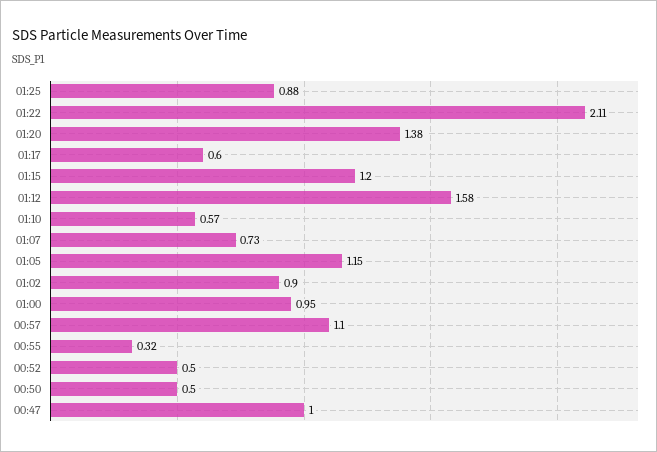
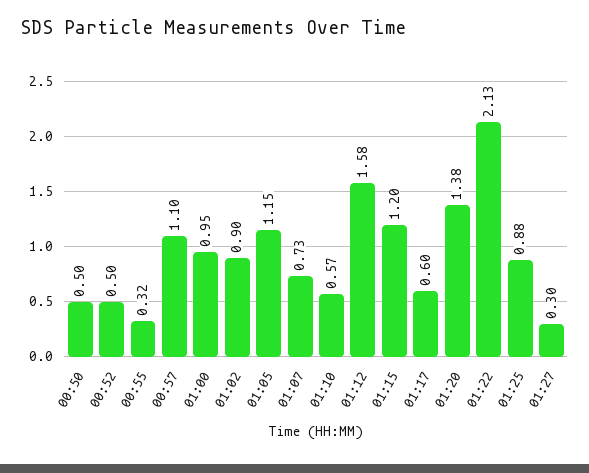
01:22: 2.11 -> 2.13
00:47: 1 -> none
01:27: none -> 0.3

